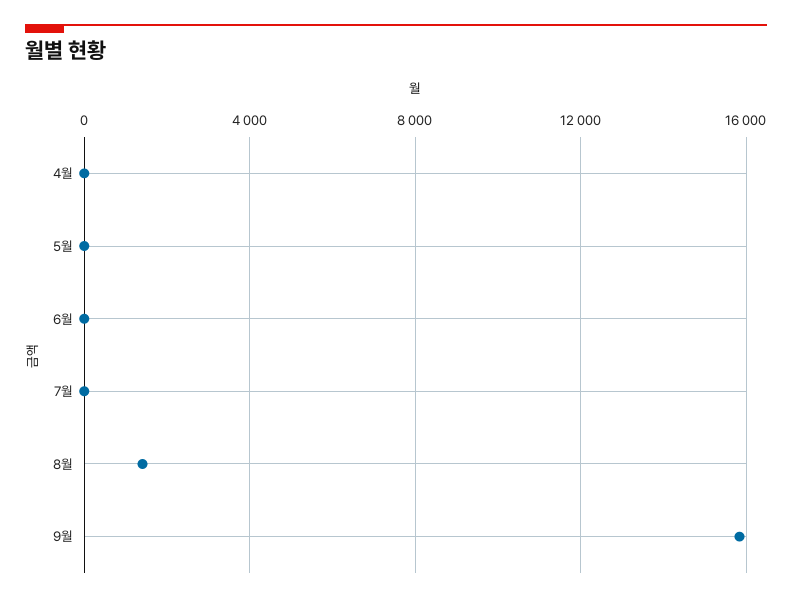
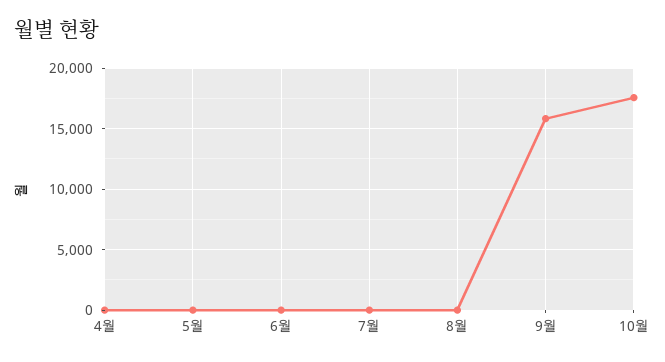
8월: 1500 -> 0
10월: none -> 17500

